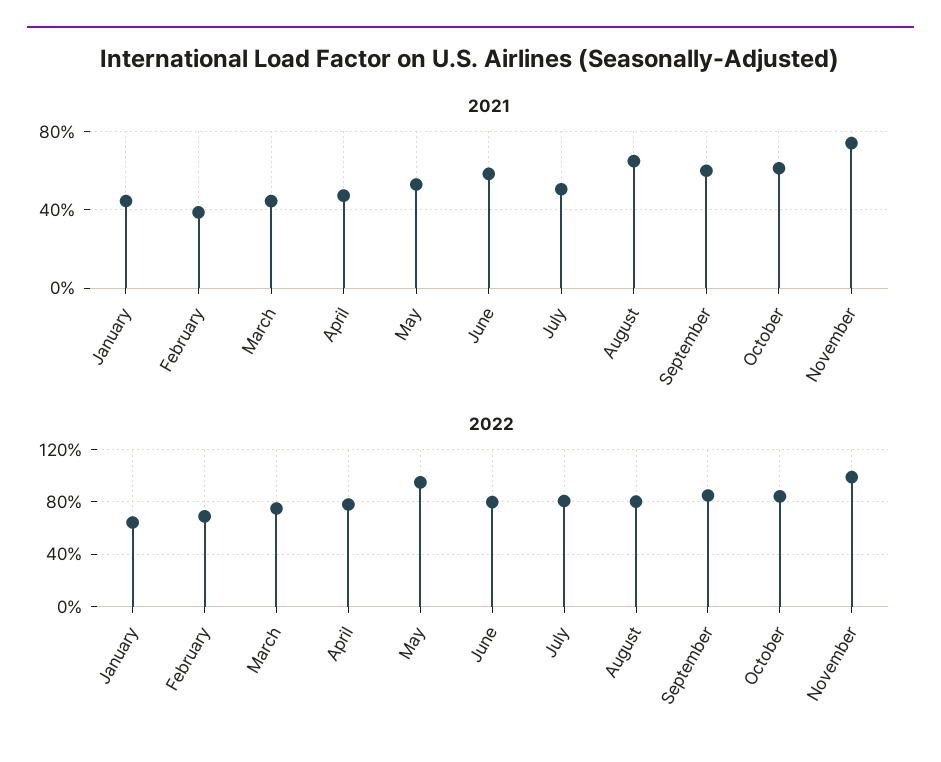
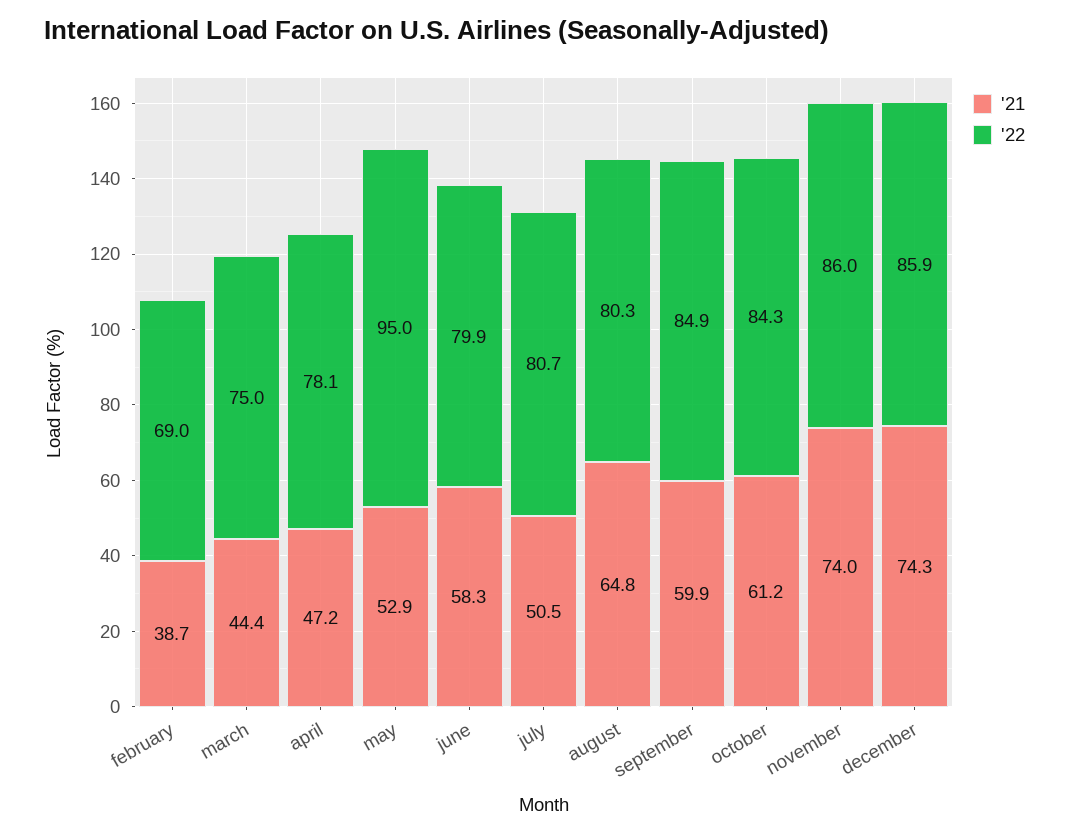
2021, January: 45 -> none
2022, January: 65 -> none
2022, November: 100 -> 86
2021, december: none -> 74.3
2022, december: none -> 85.9

